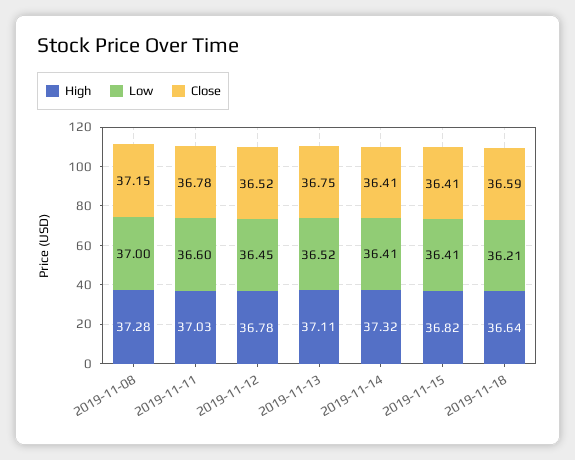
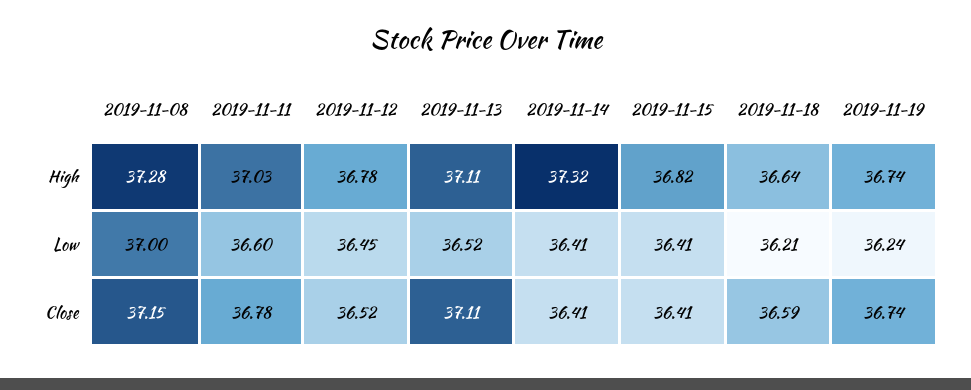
Close, 2019-11-13: 36.75 -> 37.11
High, 2019-11-19: none -> 36.74
Low, 2019-11-19: none -> 36.24
Close, 2019-11-19: none -> 36.74

